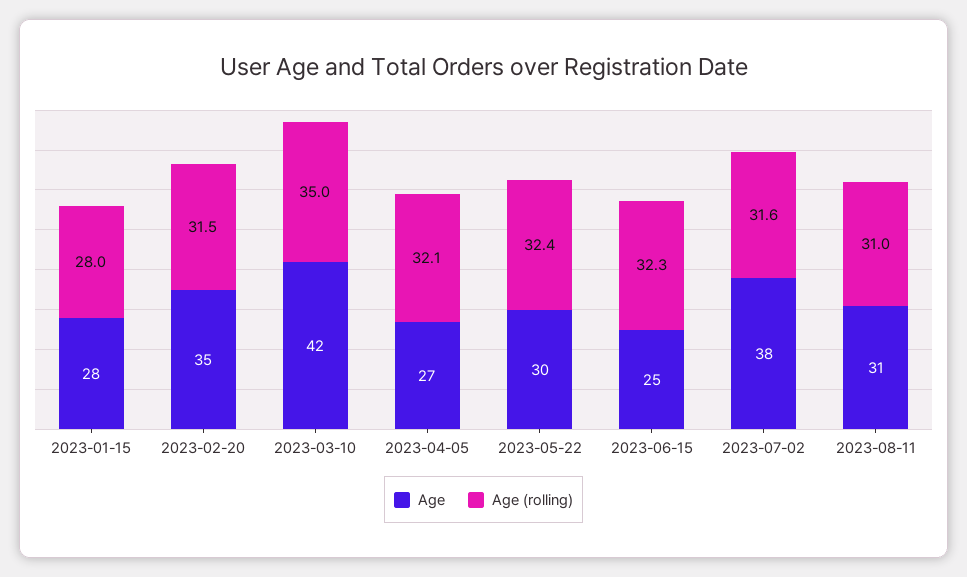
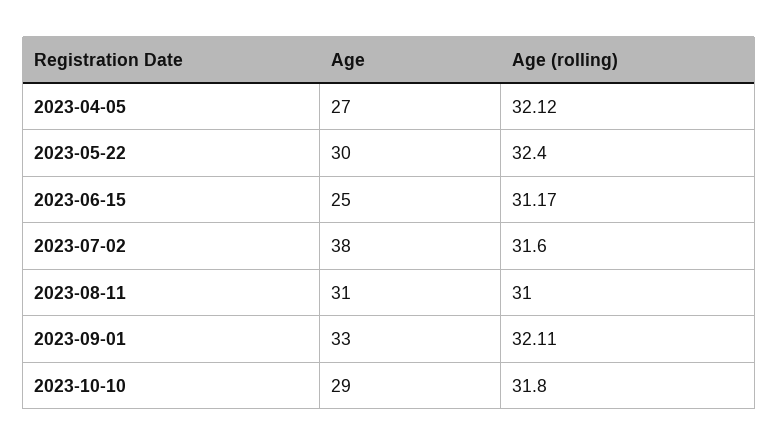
Age, 2023-01-15: 28 -> none
Age (rolling), 2023-01-15: 28 -> none
Age, 2023-02-20: 35 -> none
Age (rolling), 2023-02-20: 31.5 -> none
Age, 2023-03-10: 42 -> none
Age (rolling), 2023-03-10: 35 -> none
Age (rolling), 2023-06-15: 32.3 -> 31.17
Age, 2023-09-01: none -> 33
Age (rolling), 2023-09-01: none -> 32.11
Age, 2023-10-10: none -> 29
Age (rolling), 2023-10-10: none -> 31.8

